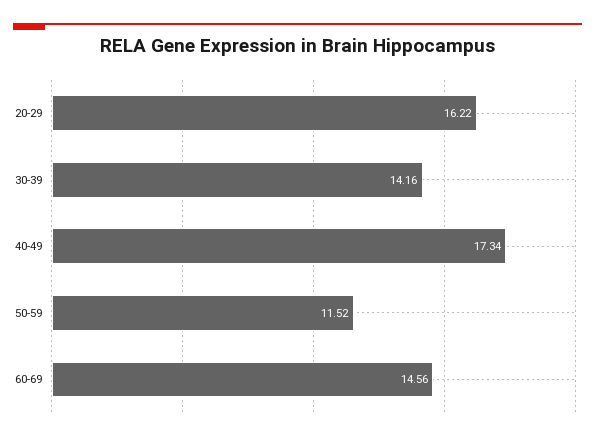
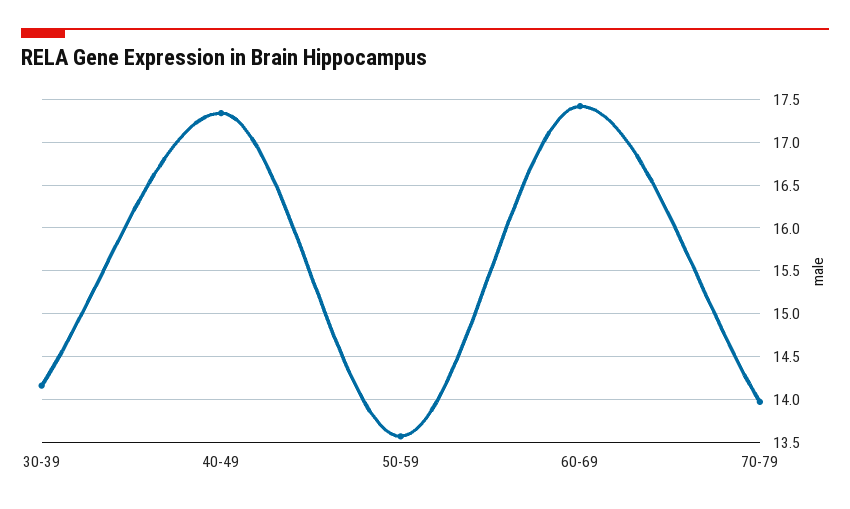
20-29: 16.22 -> none
50-59: 11.52 -> 13.6
60-69: 14.56 -> 17.4
70-79: none -> 14

